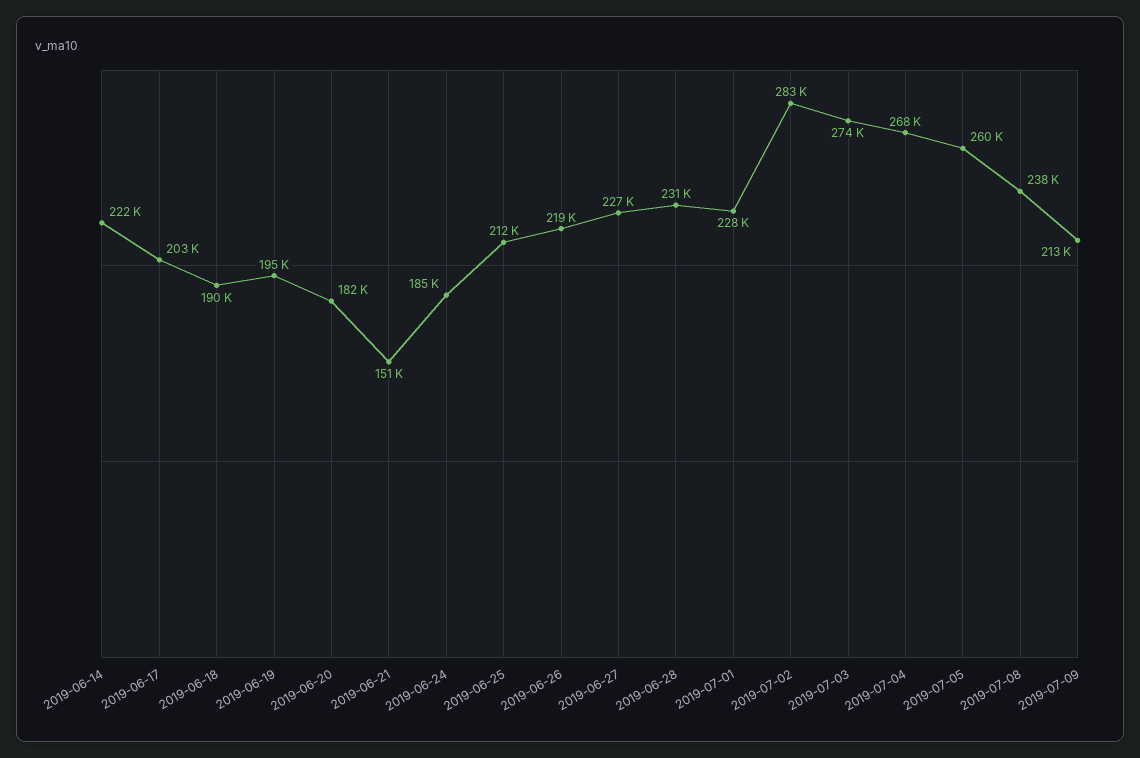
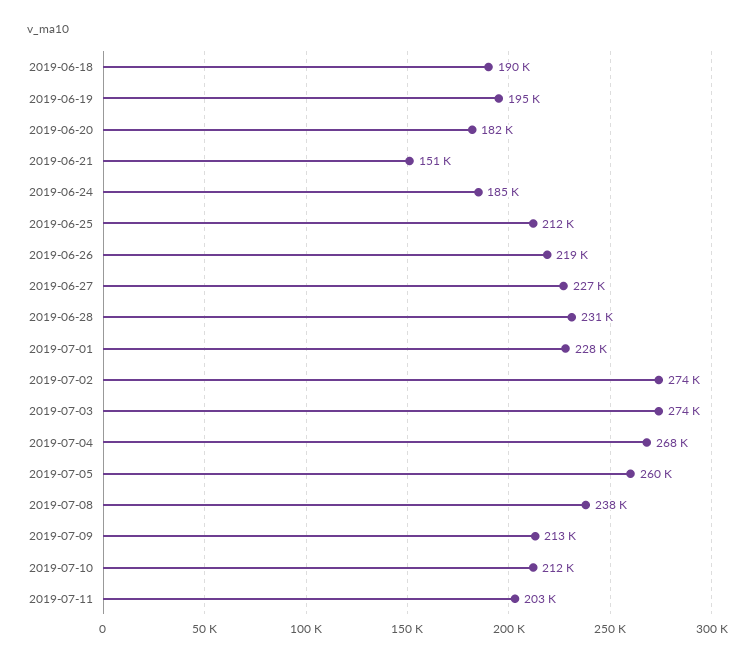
2019-06-14: 222000 -> none
2019-06-17: 203000 -> none
2019-07-02: 283000 -> 274000
2019-07-10: none -> 212000
2019-07-11: none -> 203000

